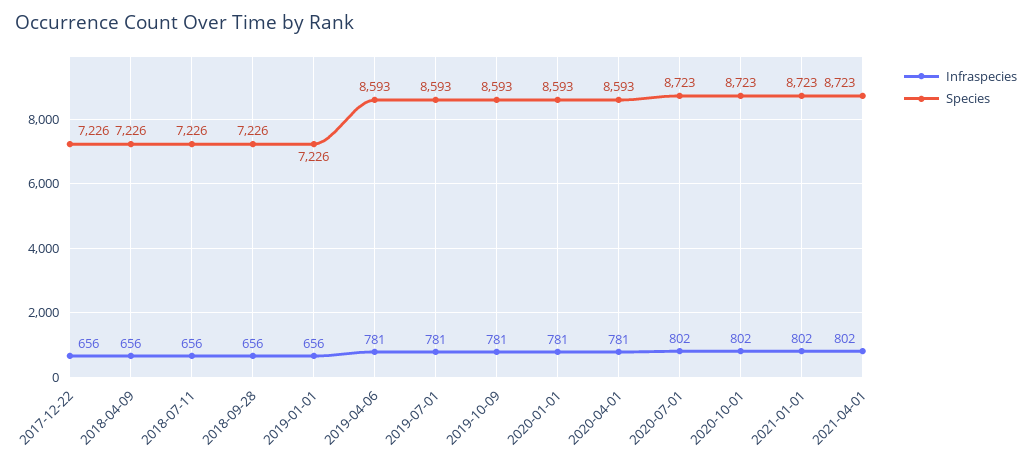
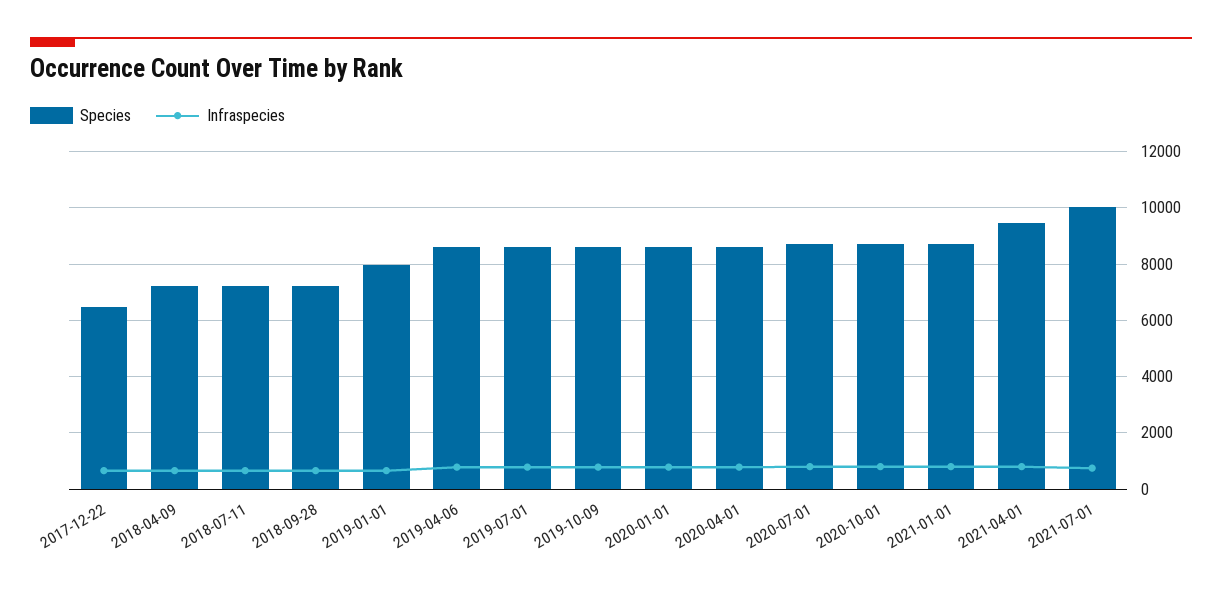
Species, 2017-12-22: 7226 -> 6500
Species, 2019-01-01: 7226 -> 8000
Species, 2021-04-01: 8723 -> 9500
Species, 2021-07-01: none -> 10000
Infraspecies, 2021-07-01: none -> 750

